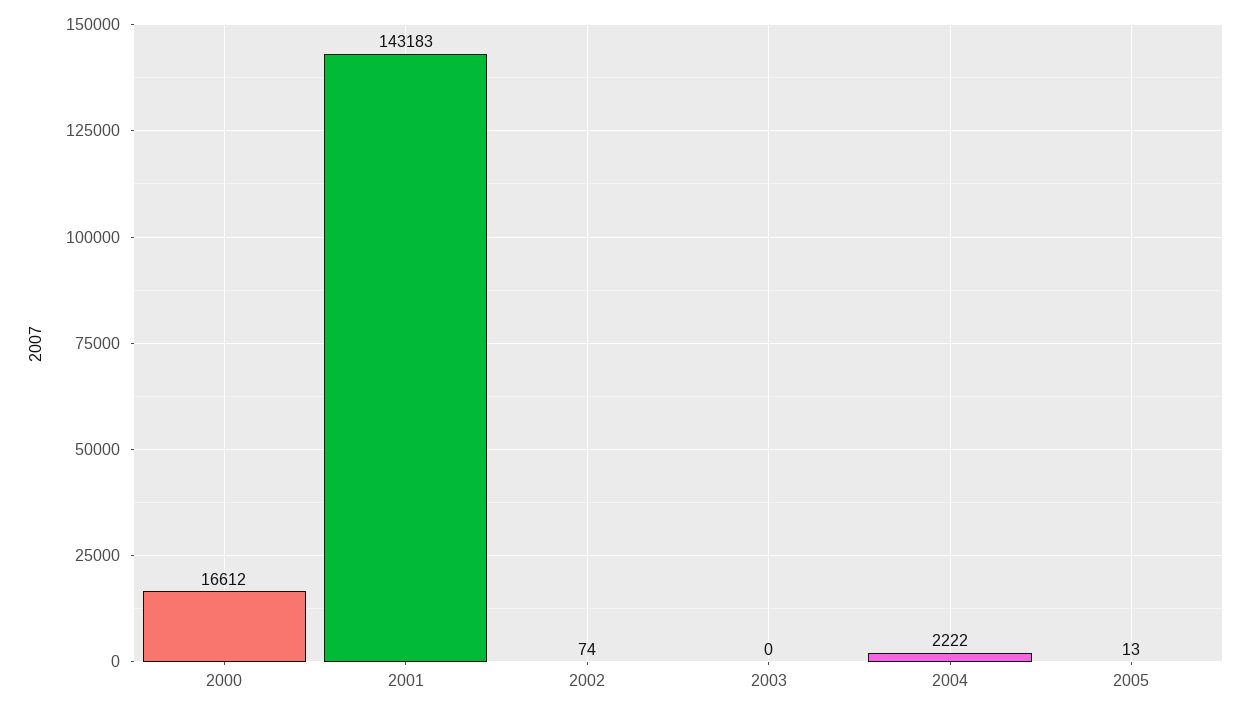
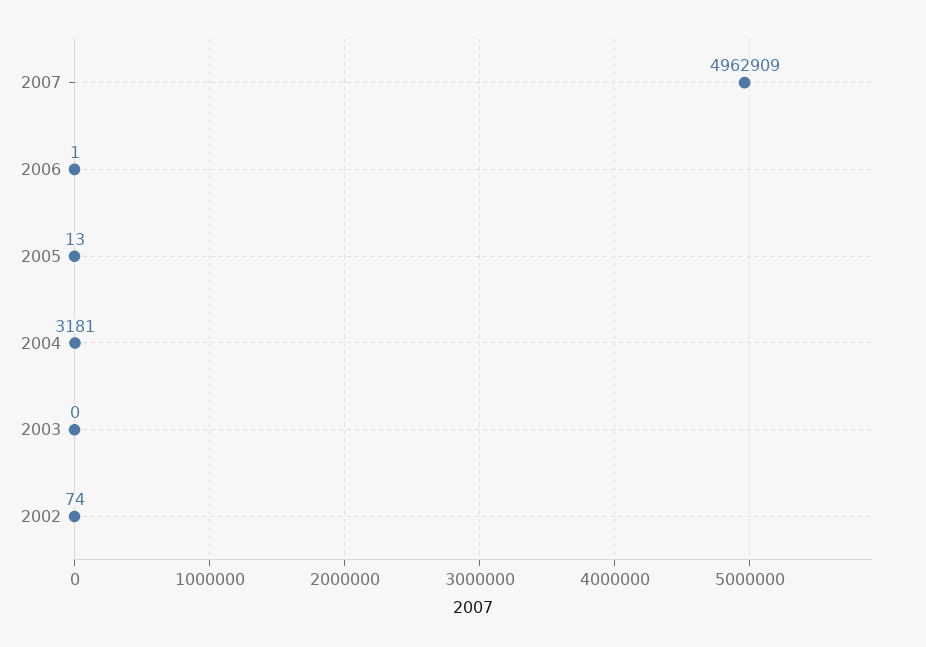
2000: 16612 -> none
2001: 143183 -> none
2004: 2222 -> 3181
2007: none -> 4962909
2006: none -> 1

